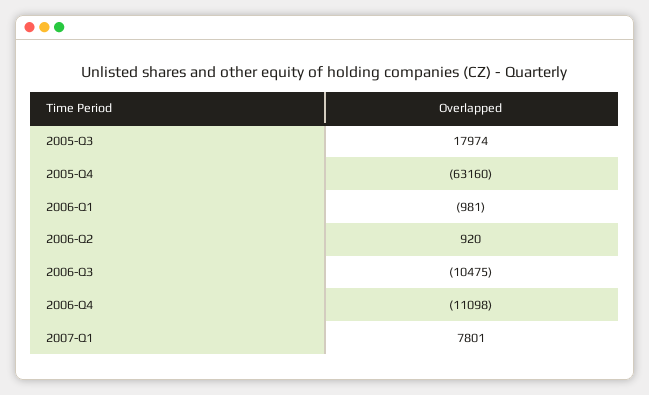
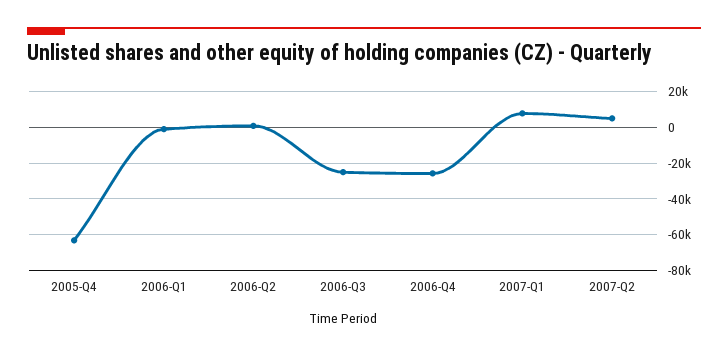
2005-Q3: 17974 -> none
2006-Q3: -10475 -> -25000
2006-Q4: -11098 -> -25000
2007-Q2: none -> 5000

